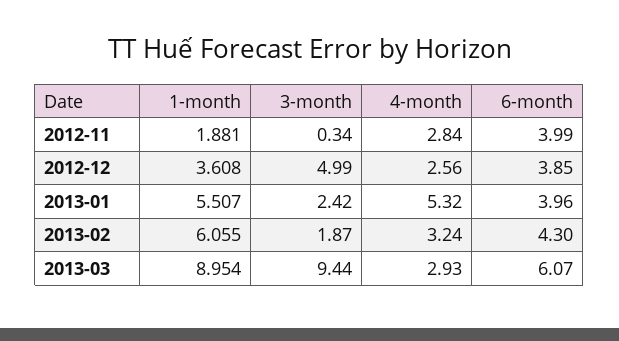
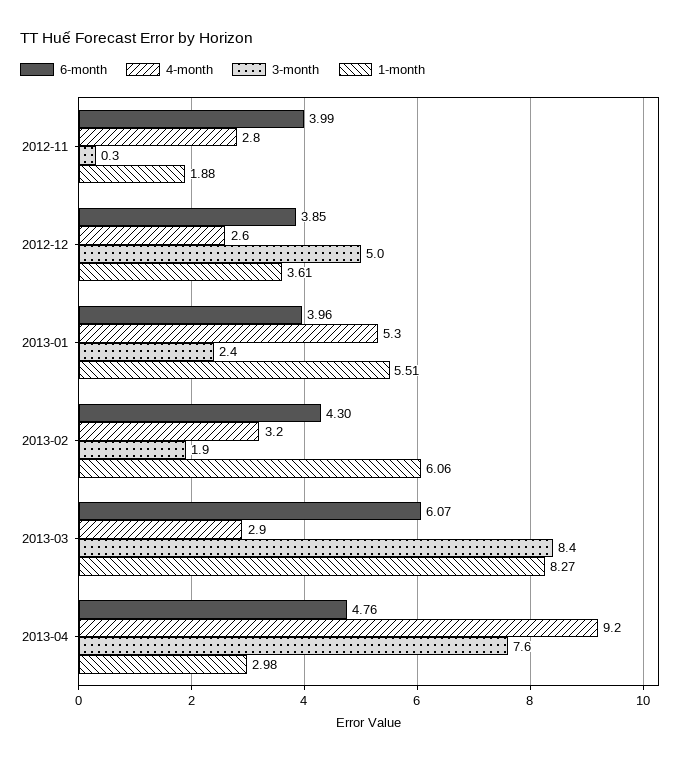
1-month, 2013-03: 8.954 -> 8.27
3-month, 2013-03: 9.44 -> 8.4
6-month, 2013-04: none -> 4.76
4-month, 2013-04: none -> 9.2
3-month, 2013-04: none -> 7.6
1-month, 2013-04: none -> 2.98

